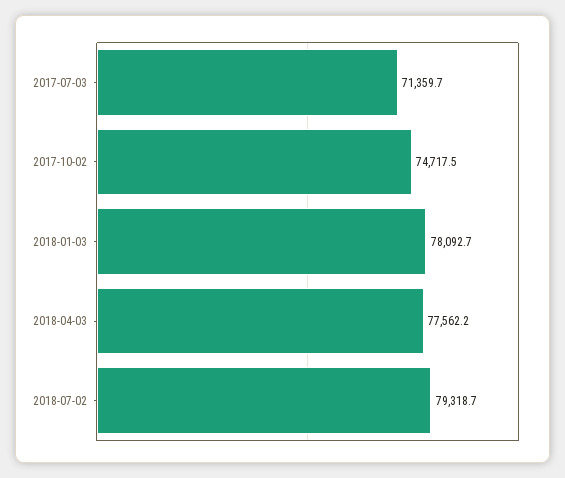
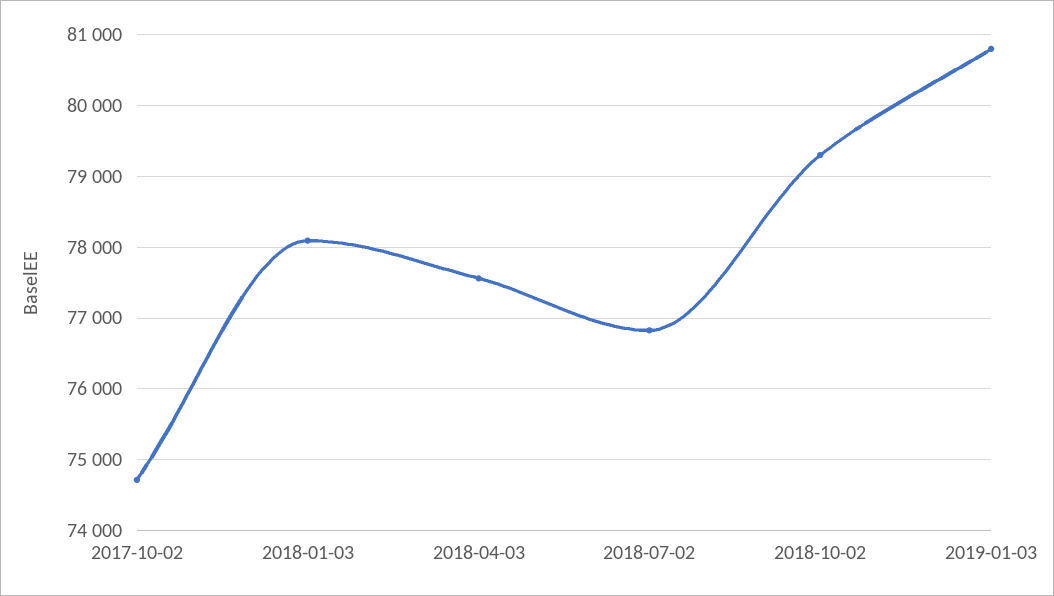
2017-07-03: 71359.7 -> none
2018-07-02: 79318.7 -> 76800
2018-10-02: none -> 79300
2019-01-03: none -> 80800

